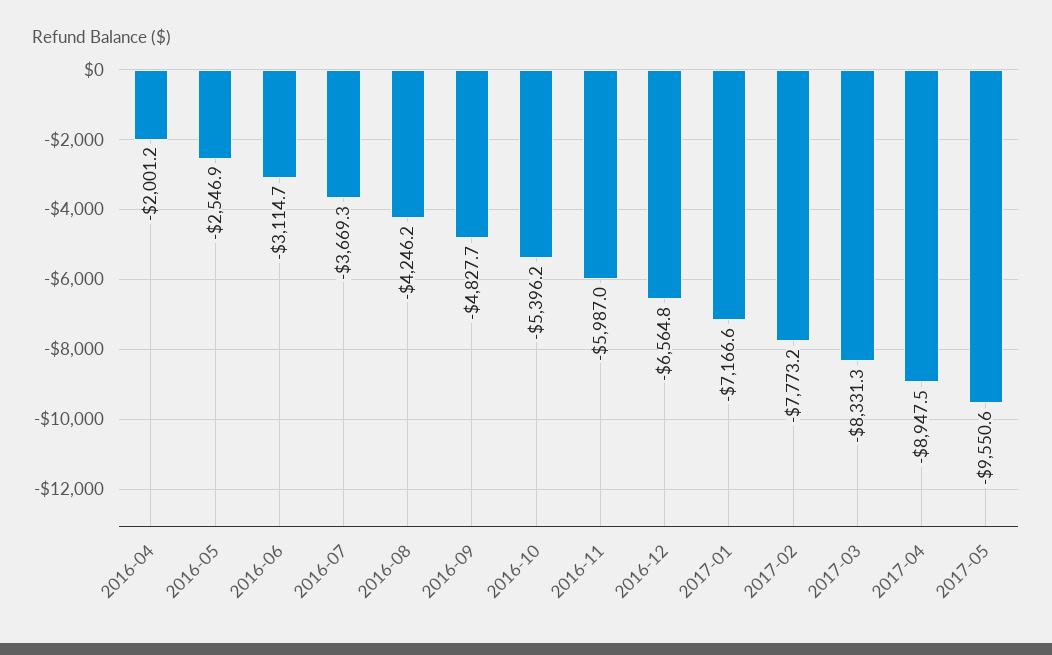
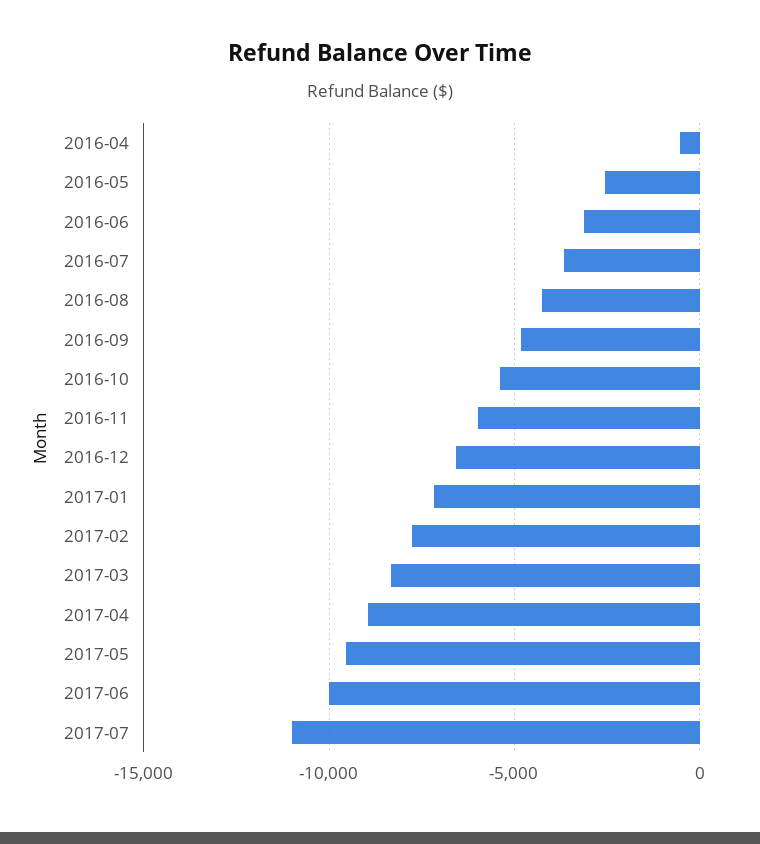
2016-04: -2001.2 -> -500
2017-06: none -> -10000
2017-07: none -> -11000

